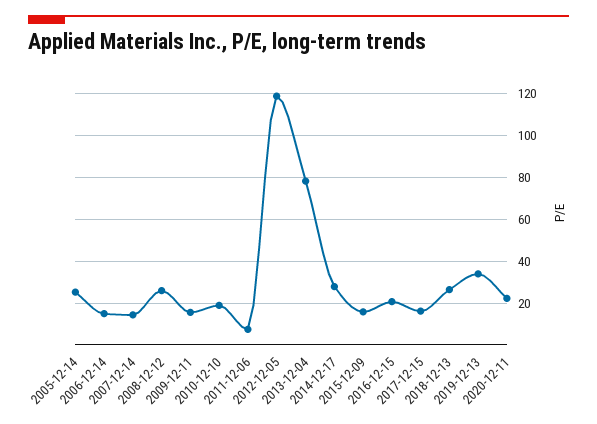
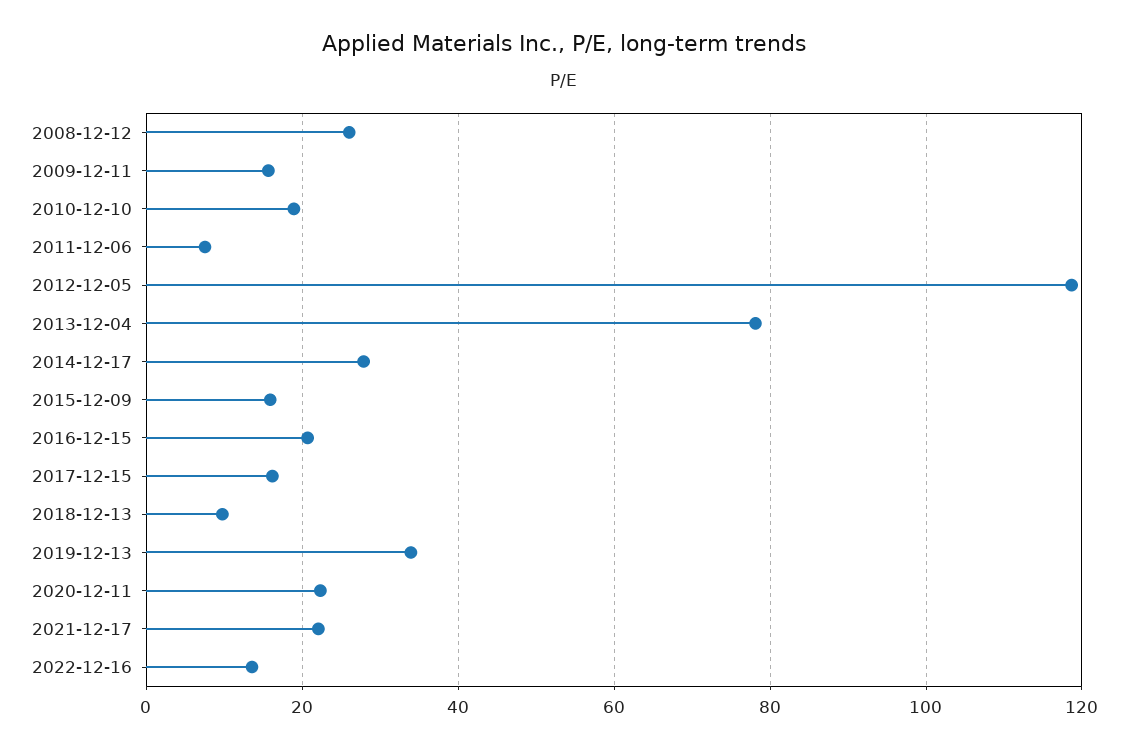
2005-12-14: 25 -> none
2006-12-14: 15 -> none
2007-12-14: 15 -> none
2018-12-13: 25 -> 10
2021-12-17: none -> 22
2022-12-16: none -> 14

